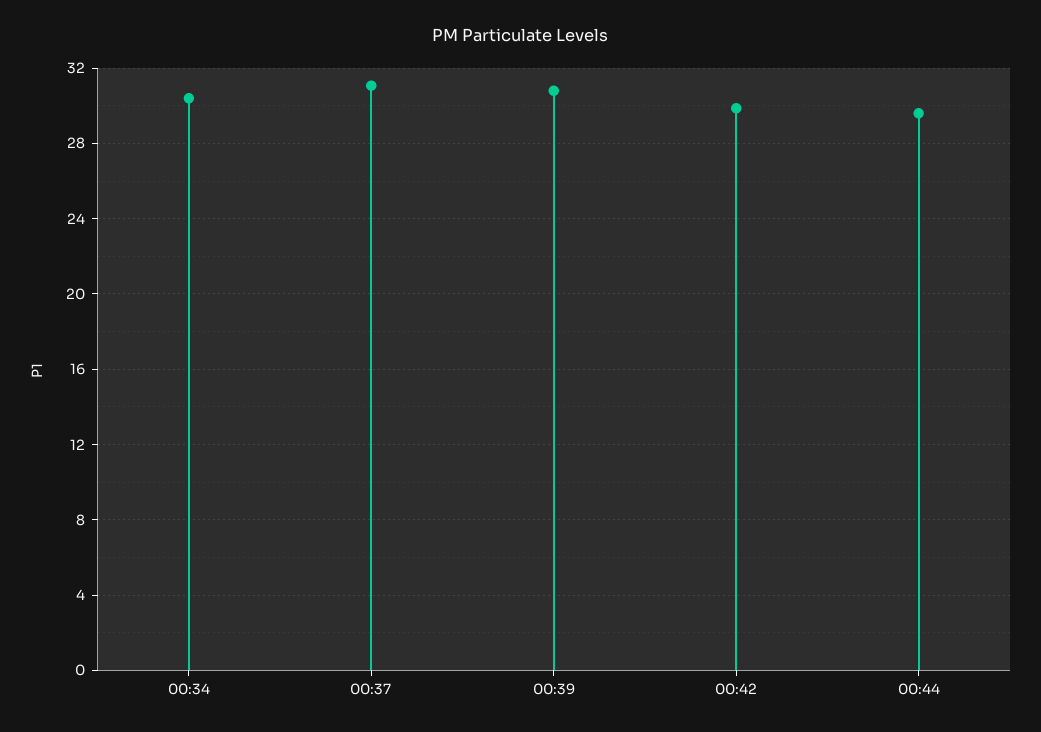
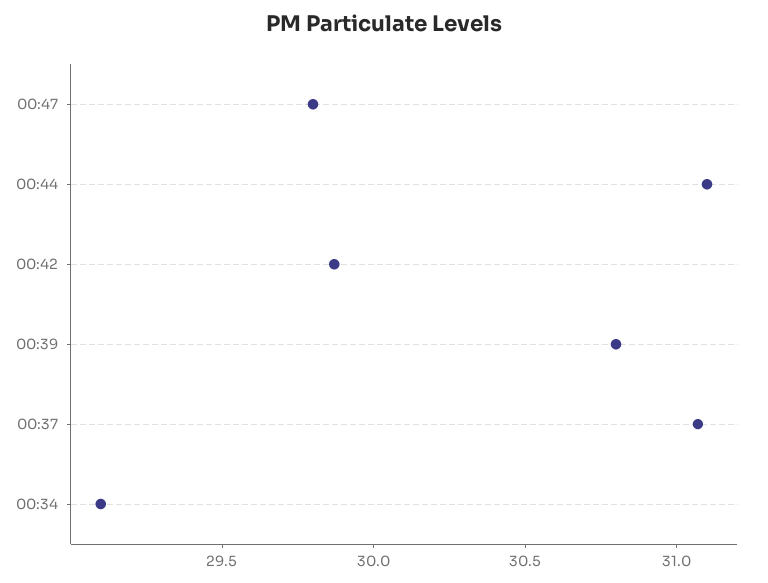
00:34: 30.5 -> 29.1
00:44: 29.5 -> 31.1
00:47: none -> 29.8

